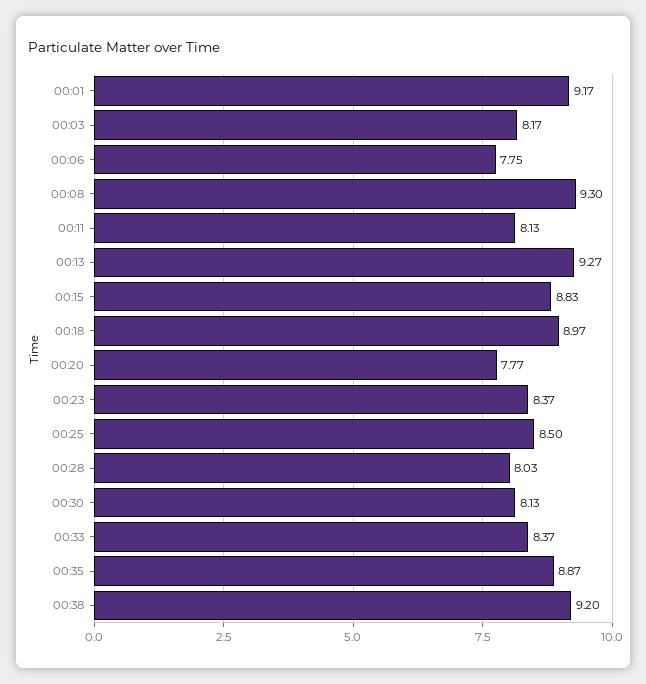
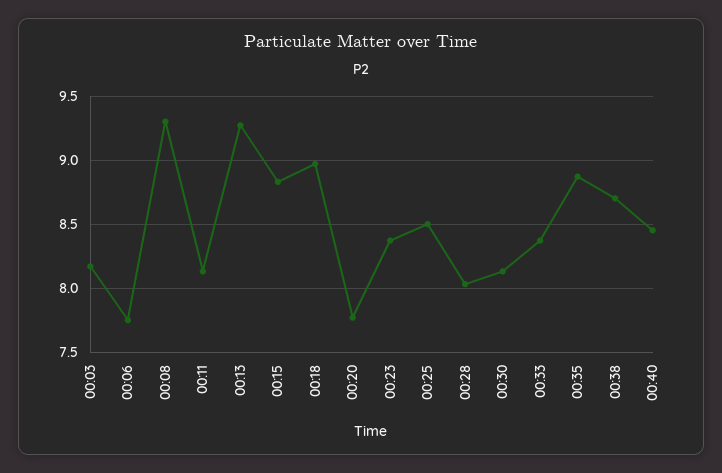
00:01: 9.17 -> none
00:38: 9.2 -> 8.7
00:40: none -> 8.45

